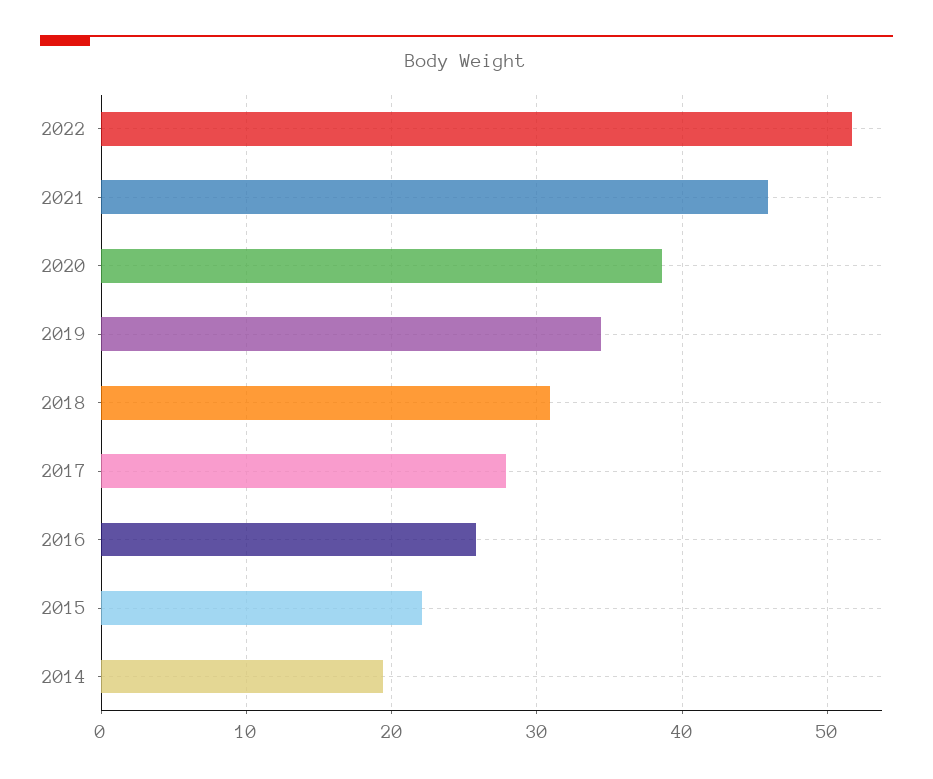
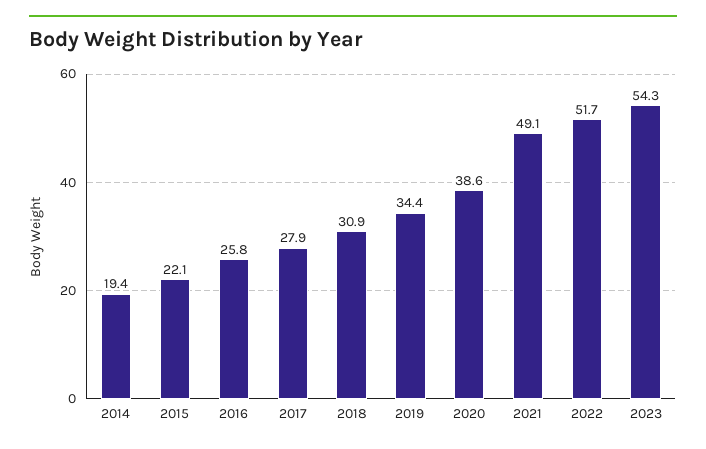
2021: 46 -> 49.1
2023: none -> 54.3

